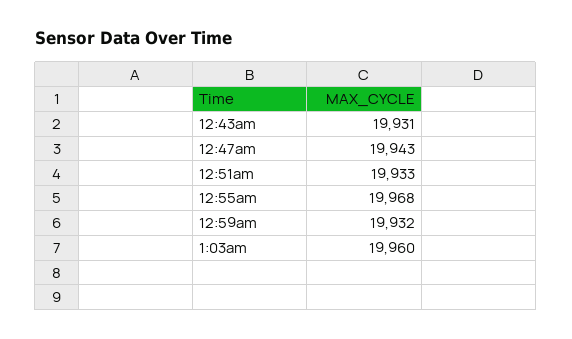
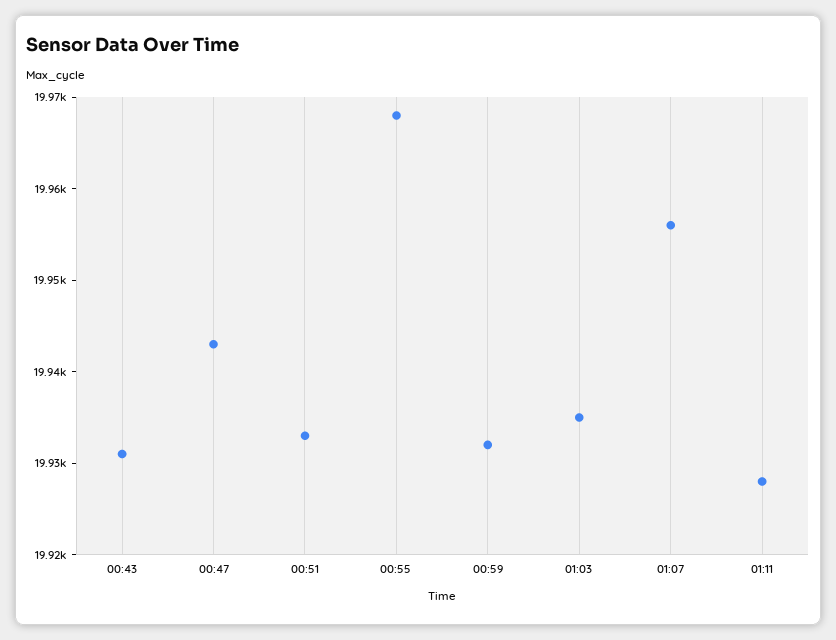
1:03am: 19960 -> 19935
01:07: none -> 19956
01:11: none -> 19928

